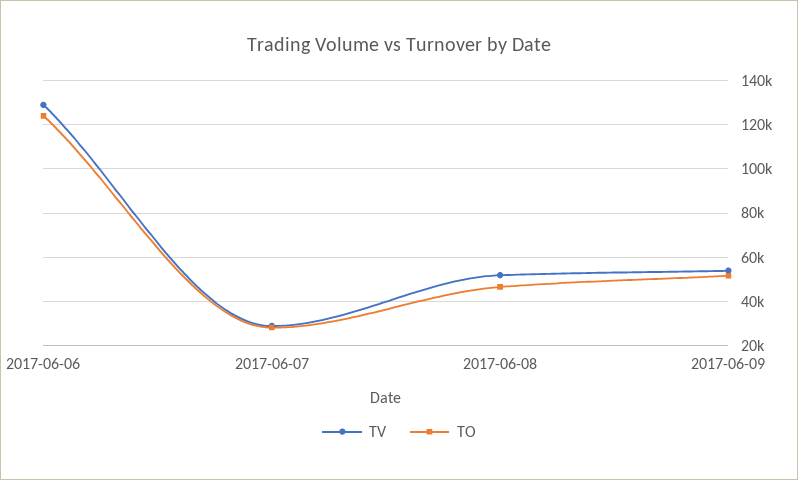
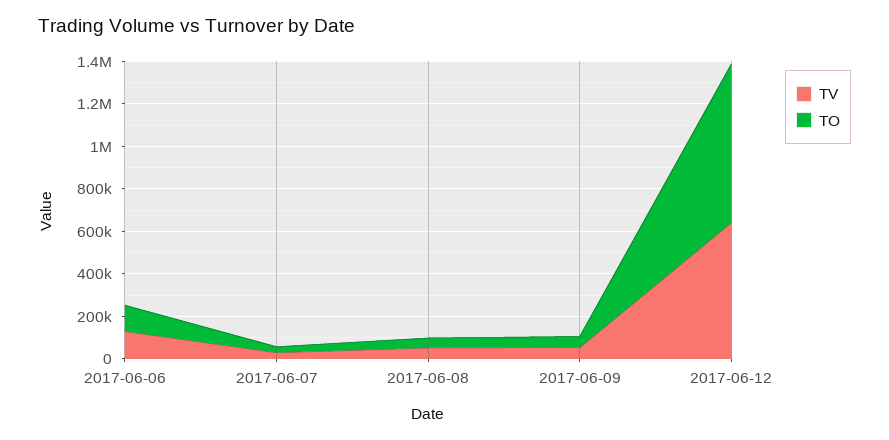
TV, 2017-06-12: none -> 650000
TO, 2017-06-12: none -> 750000

